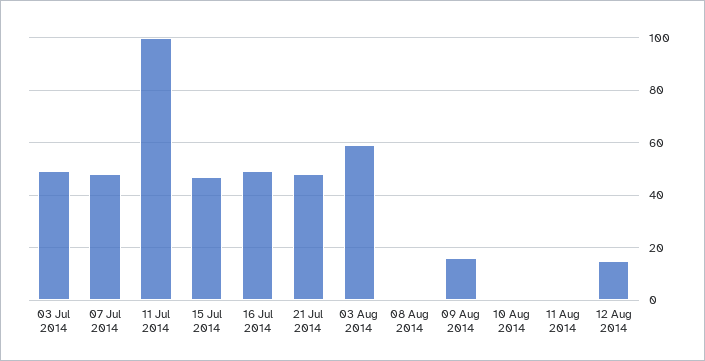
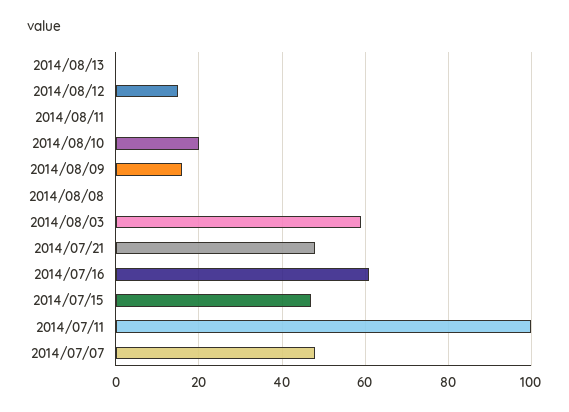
03 Jul 2014: 50 -> none
16 Jul 2014: 50 -> 60
10 Aug 2014: 0 -> 20
2014/08/13: none -> 0

